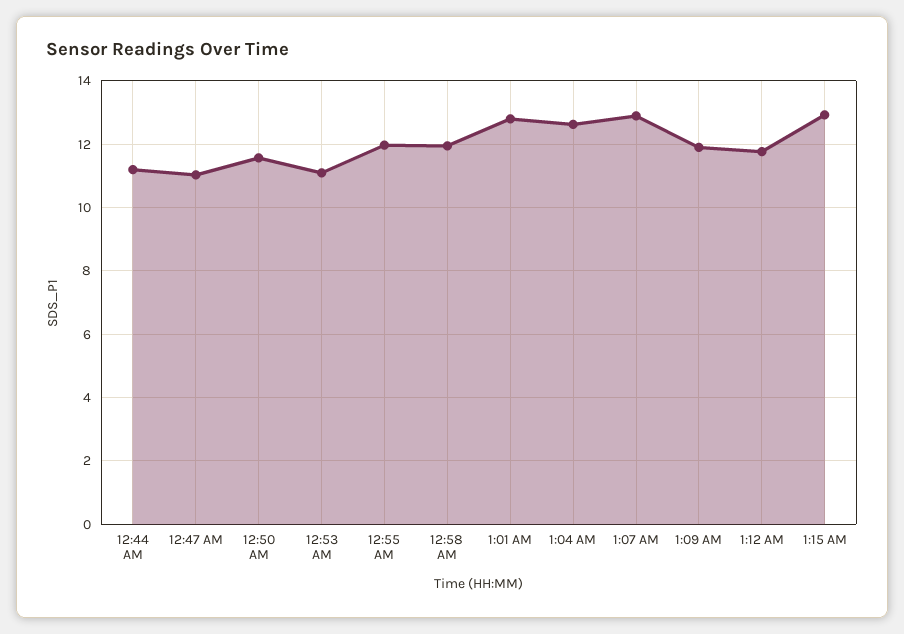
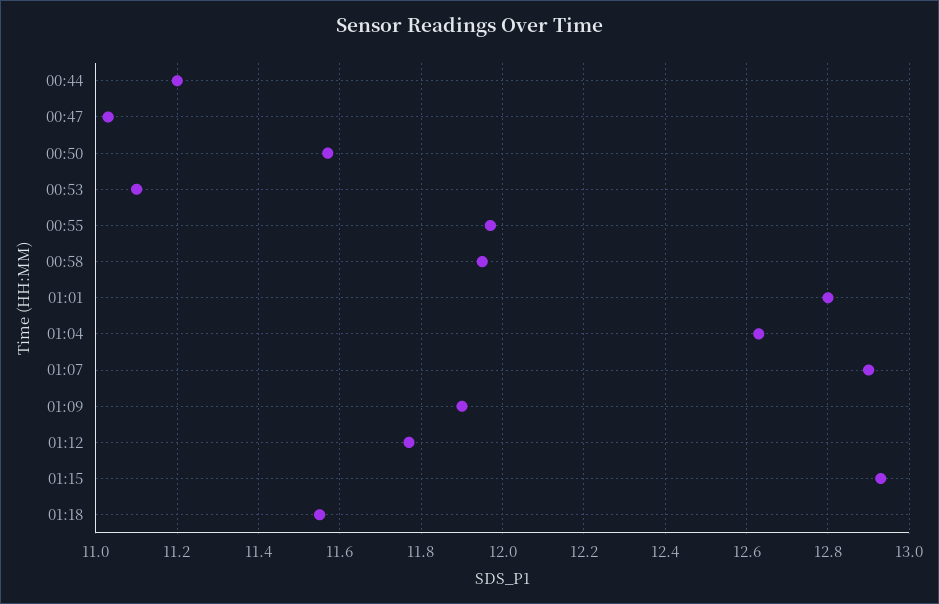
01:18: none -> 11.55

